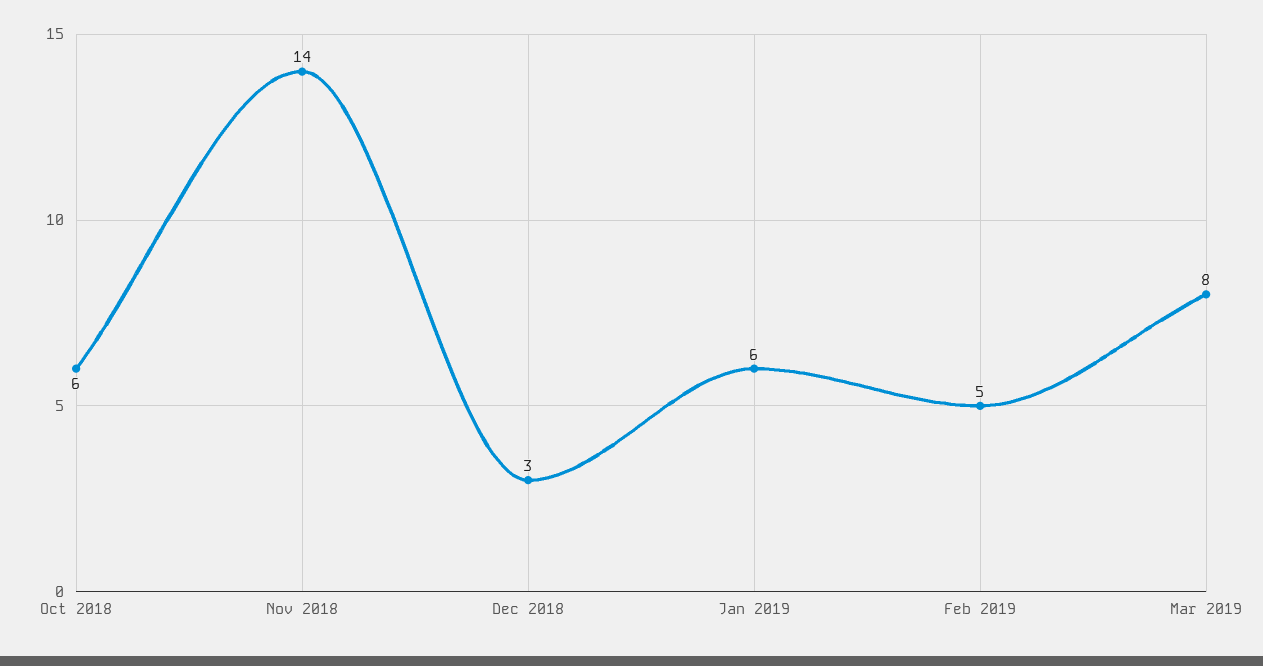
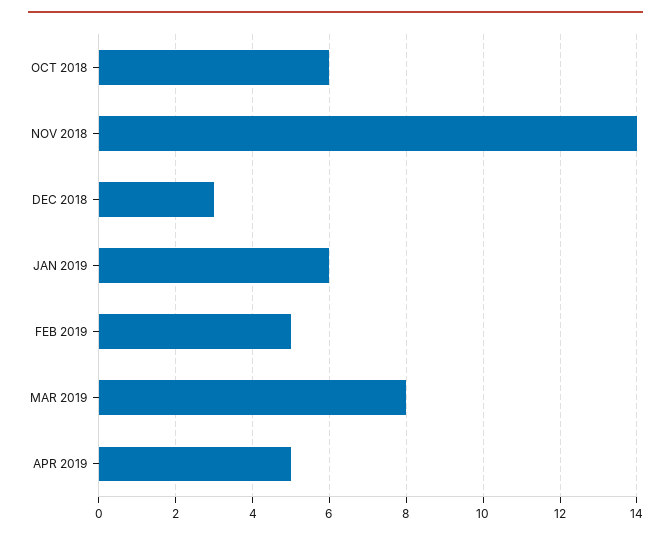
APR 2019: none -> 5

